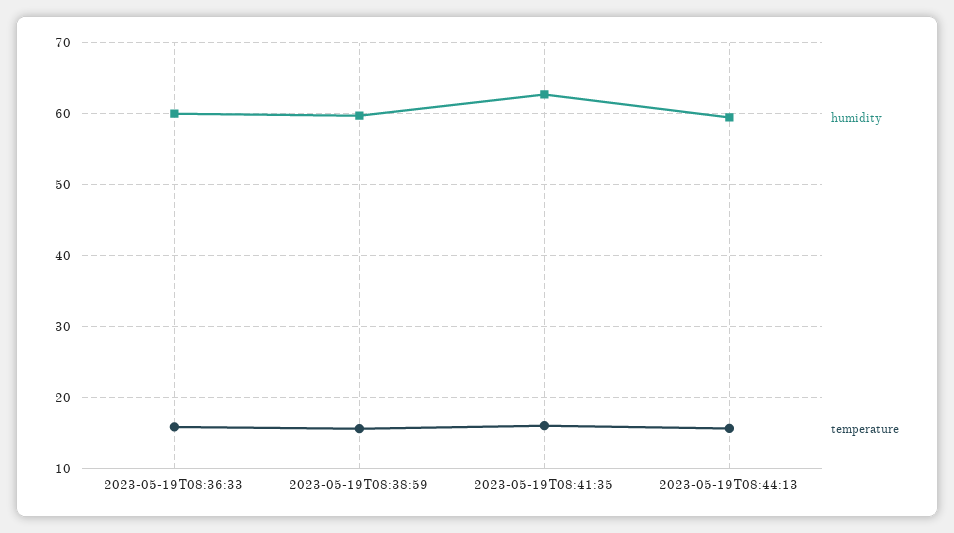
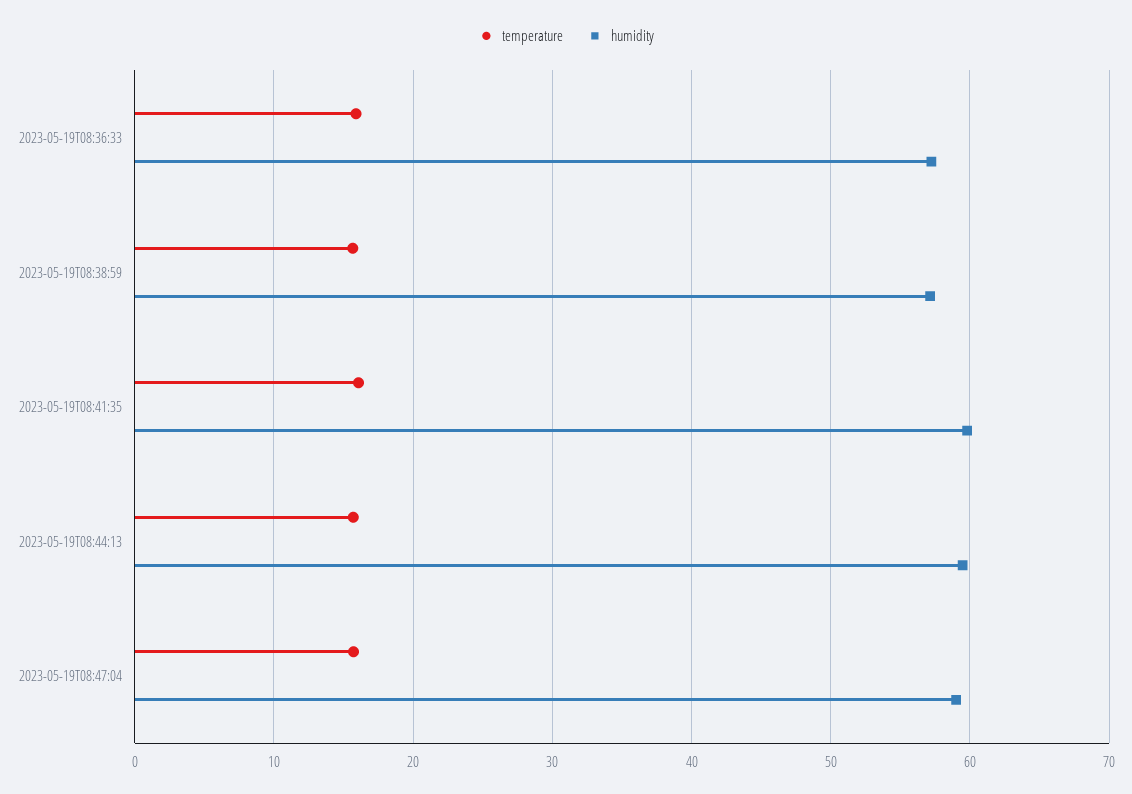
humidity, 2023-05-19T08:36:33: 60 -> 57
humidity, 2023-05-19T08:38:59: 60 -> 57
humidity, 2023-05-19T08:41:35: 63 -> 60
temperature, 2023-05-19T08:47:04: none -> 16
humidity, 2023-05-19T08:47:04: none -> 59

